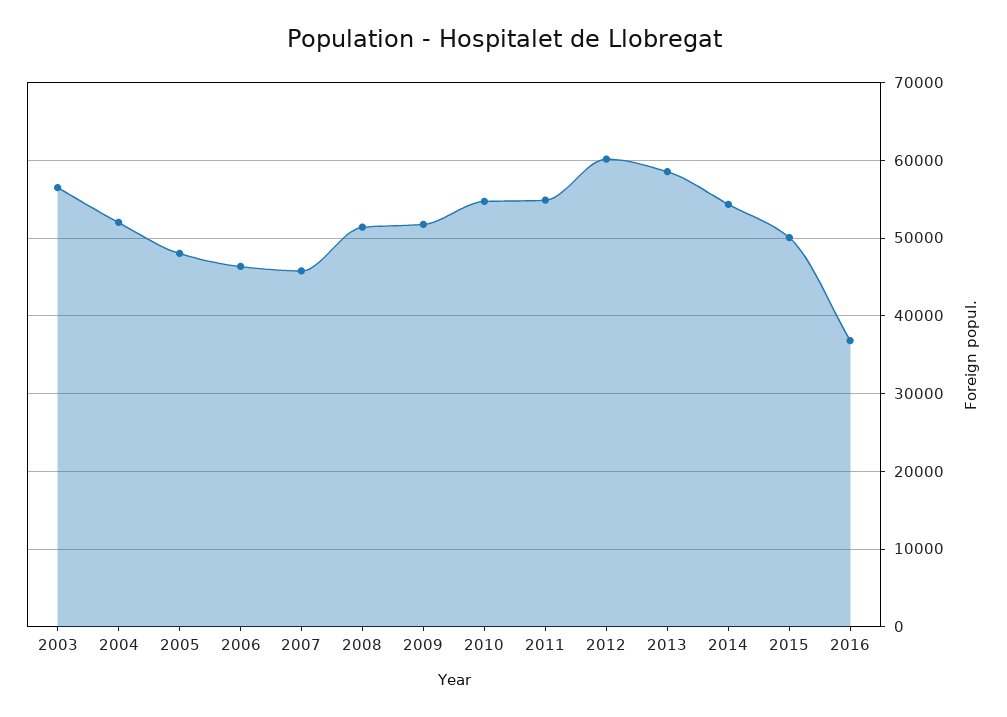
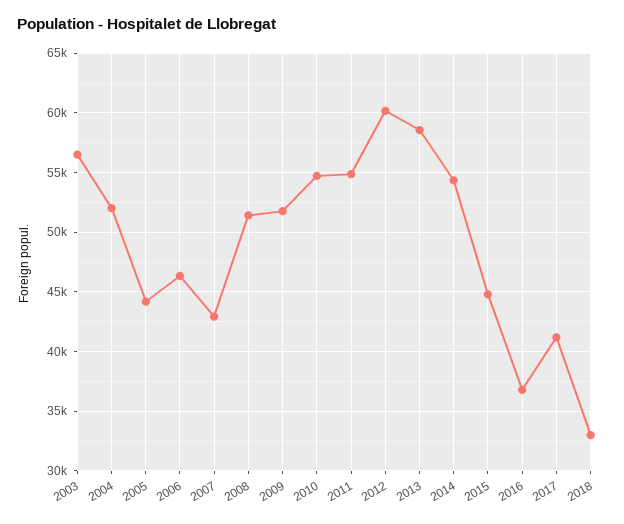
2005: 48000 -> 44000
2007: 46000 -> 43000
2015: 50000 -> 45000
2017: none -> 41000
2018: none -> 33000

